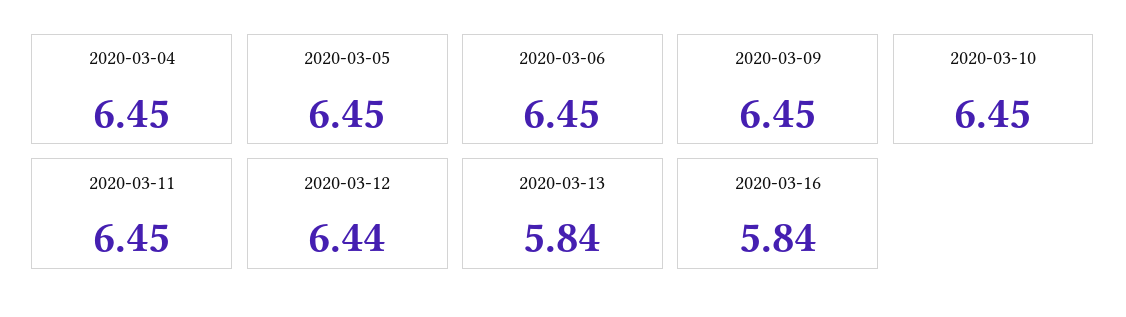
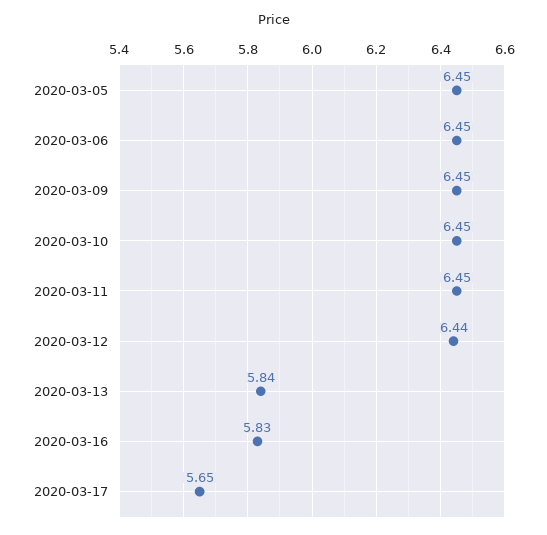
2020-03-04: 6.45 -> none
2020-03-16: 5.84 -> 5.83
2020-03-17: none -> 5.65

